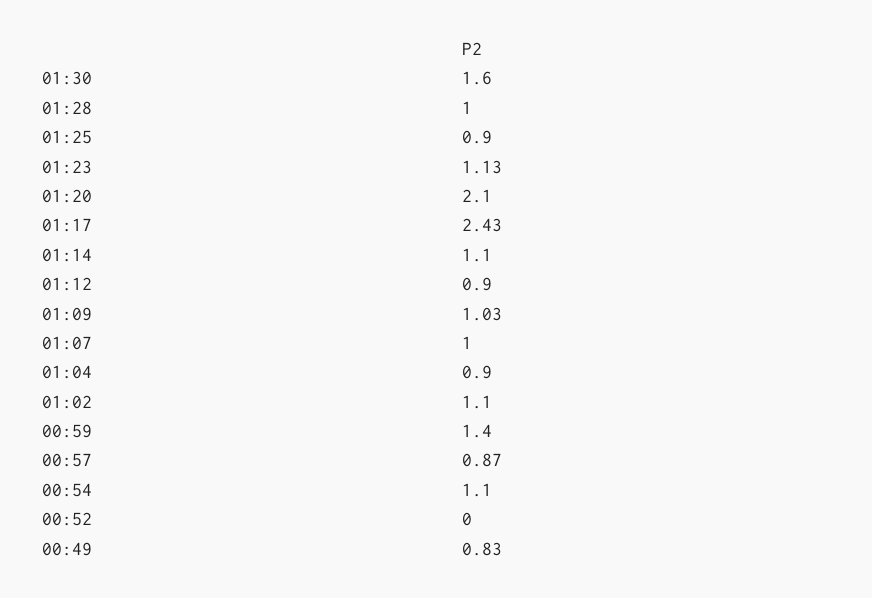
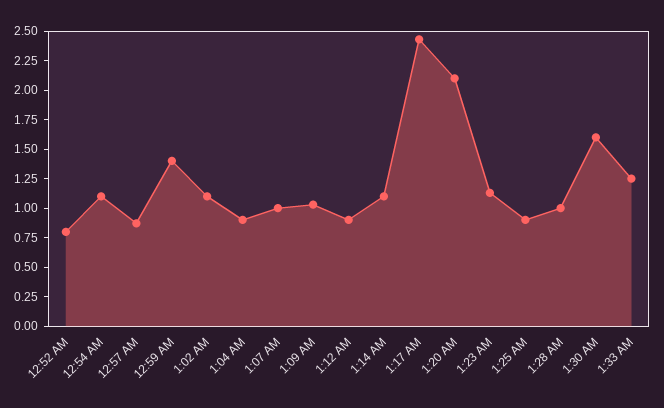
00:52: 0 -> 0.75
00:49: 0.83 -> none
1:33 AM: none -> 1.25

